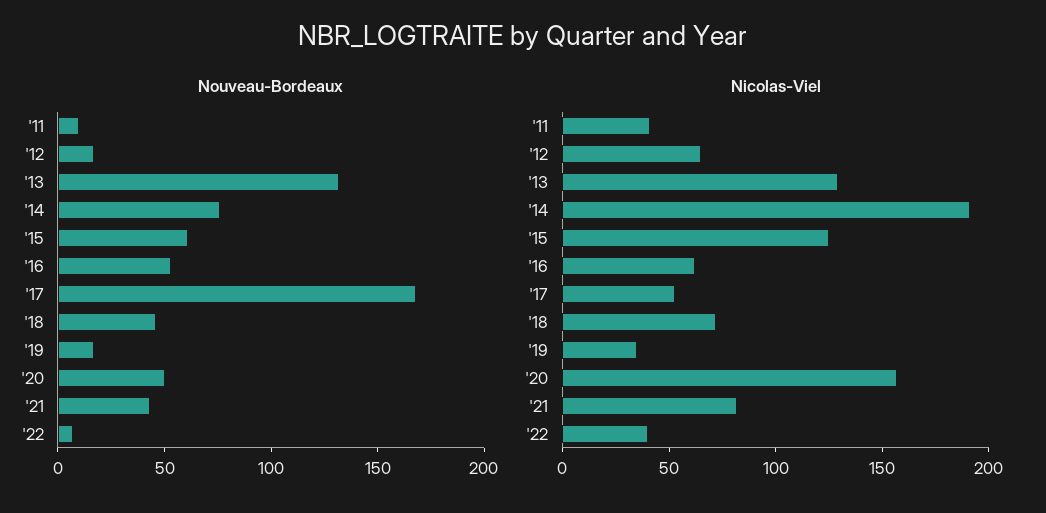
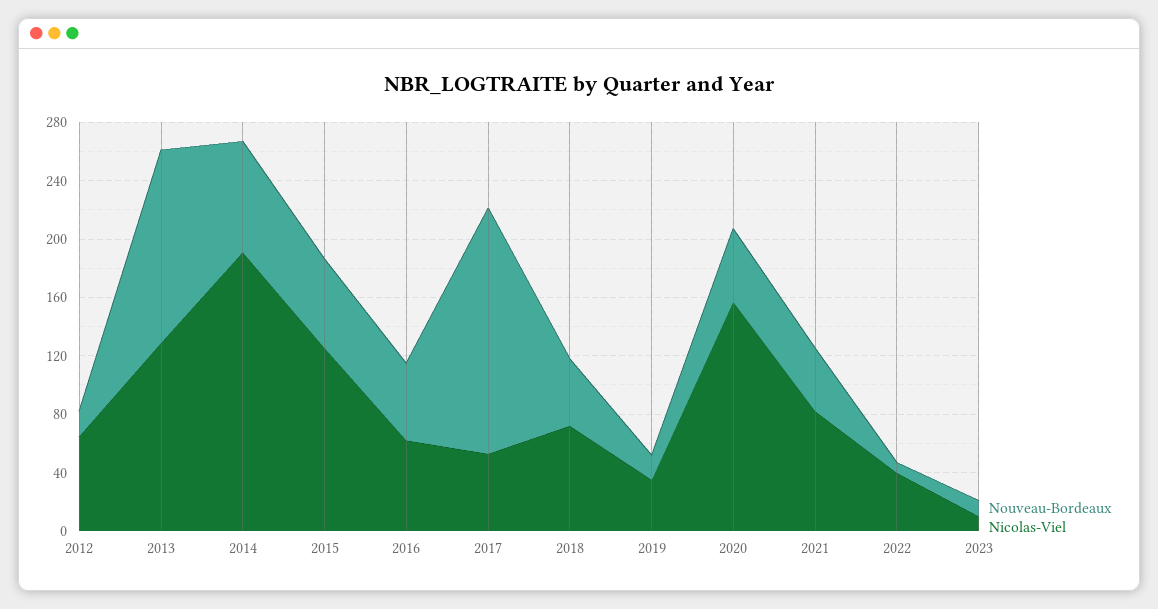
Nouveau-Bordeaux, '11: 10 -> none
Nicolas-Viel, '11: 40 -> none
Nouveau-Bordeaux, 2023: none -> 10
Nicolas-Viel, 2023: none -> 10

